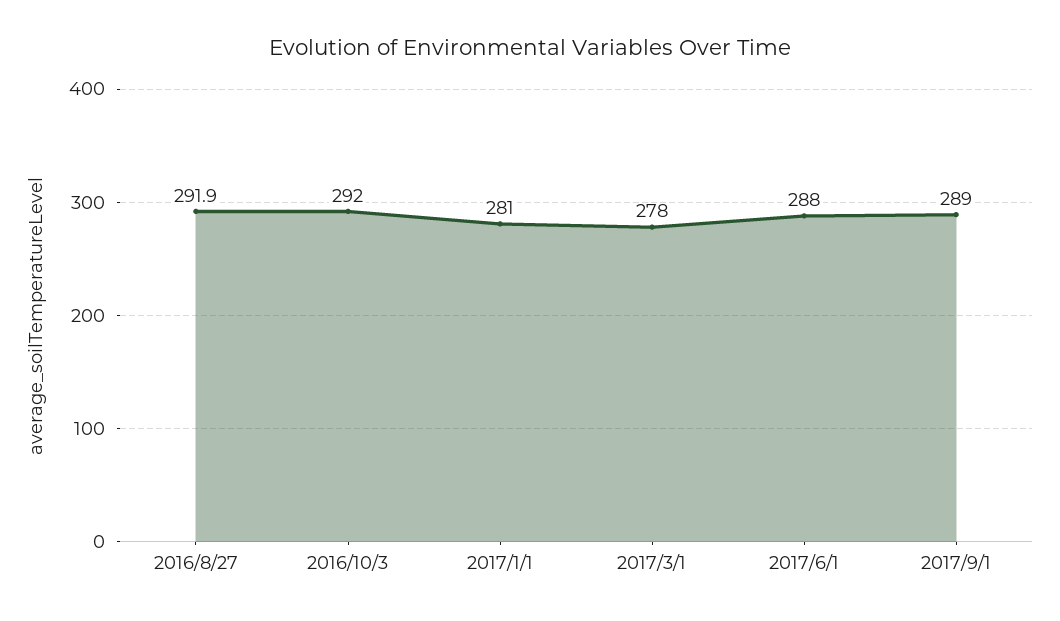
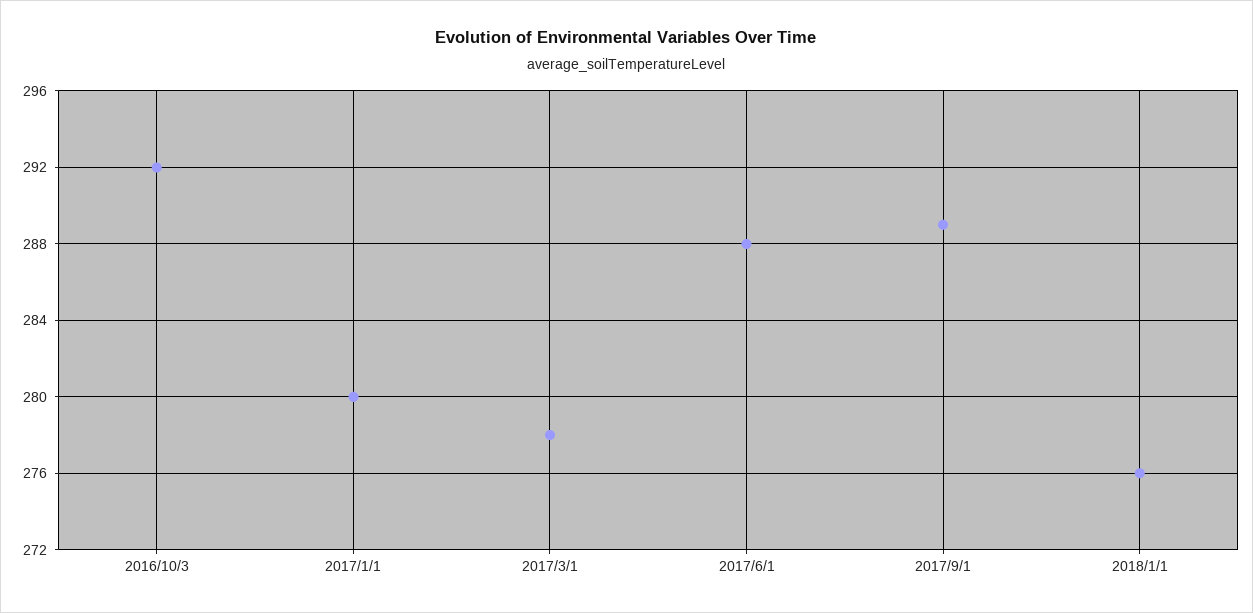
2016/8/27: 291.9 -> none
2017/1/1: 281 -> 280
2018/1/1: none -> 276

